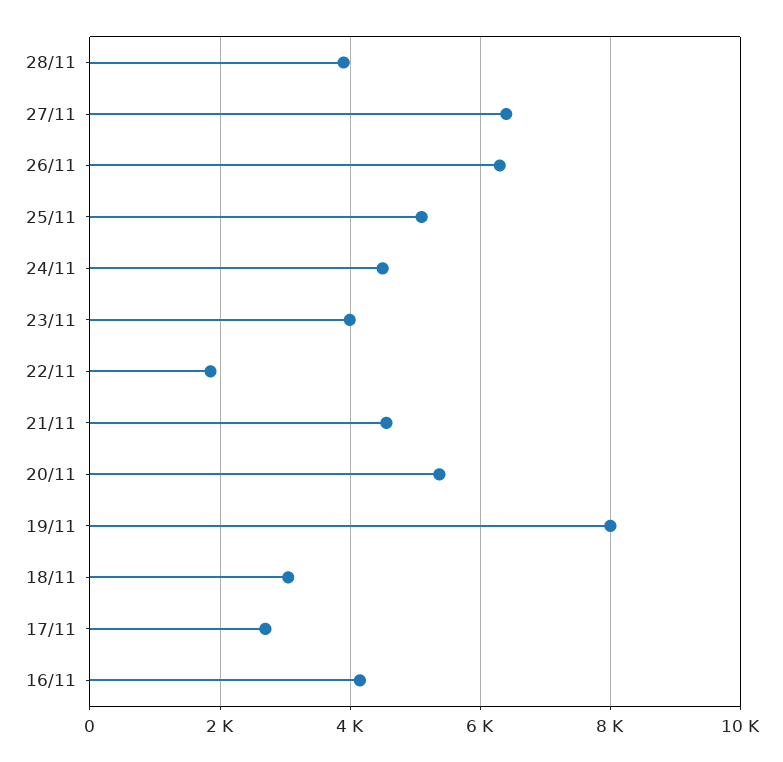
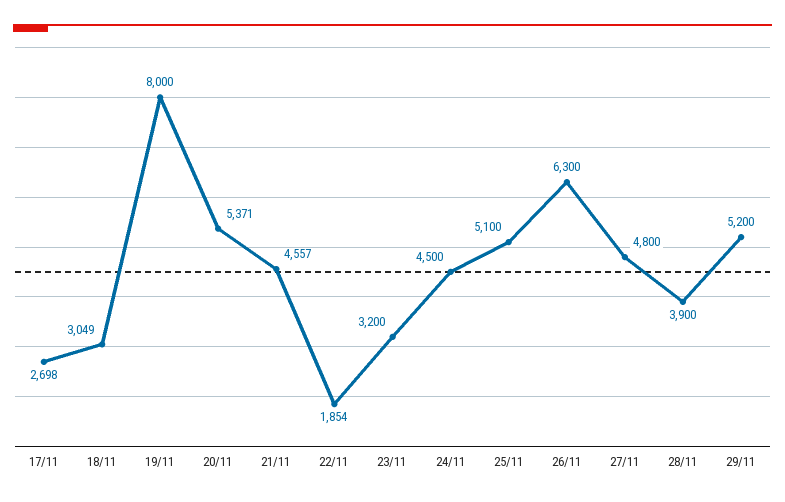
27/11: 6400 -> 4800
23/11: 4000 -> 3200
16/11: 4200 -> none
29/11: none -> 5200

